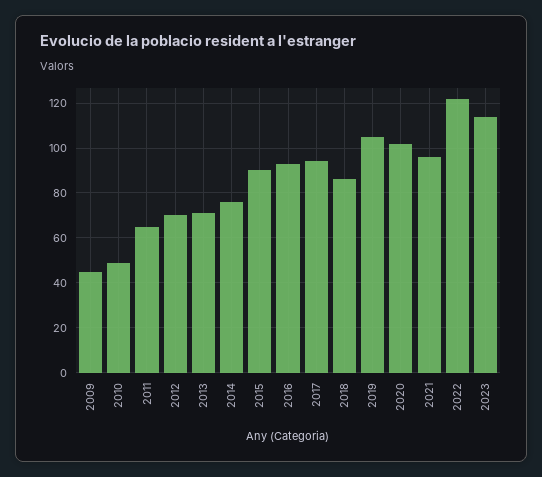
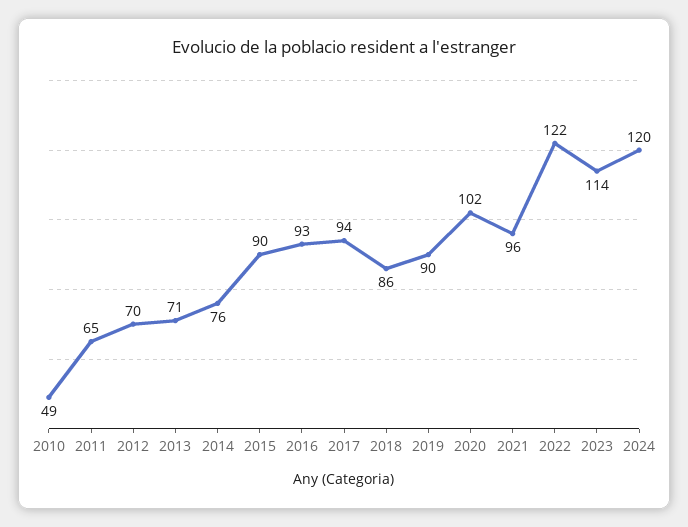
2009: 45 -> none
2019: 105 -> 90
2024: none -> 120

